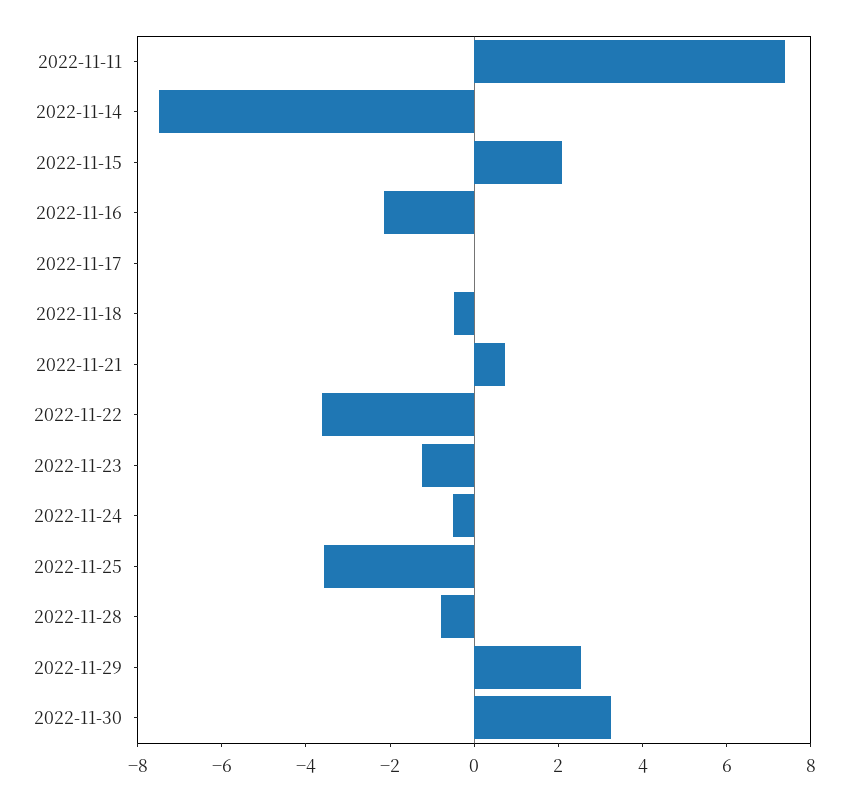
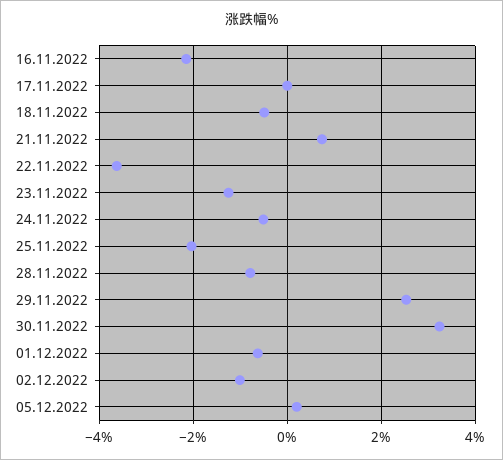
2022-11-11: 7.5 -> none
2022-11-14: -7.5 -> none
2022-11-15: 2 -> none
2022-11-25: -3.5 -> -2
01.12.2022: none -> -0.6
02.12.2022: none -> -1
05.12.2022: none -> 0.2

